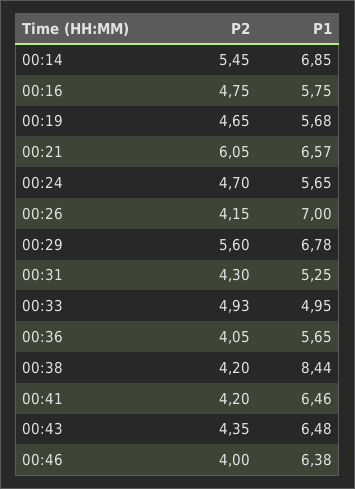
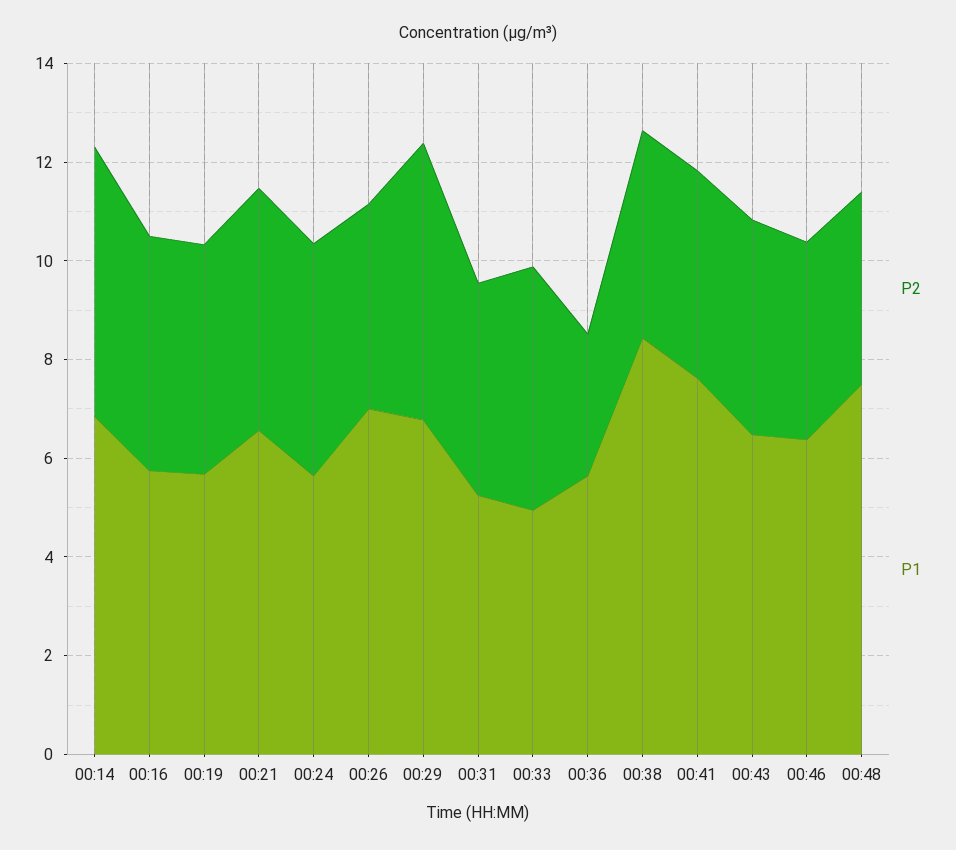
P2, 00:21: 6.05 -> 5
P2, 00:36: 4.05 -> 3
P1, 00:41: 6.46 -> 7.5
P2, 00:48: none -> 4
P1, 00:48: none -> 7.5

